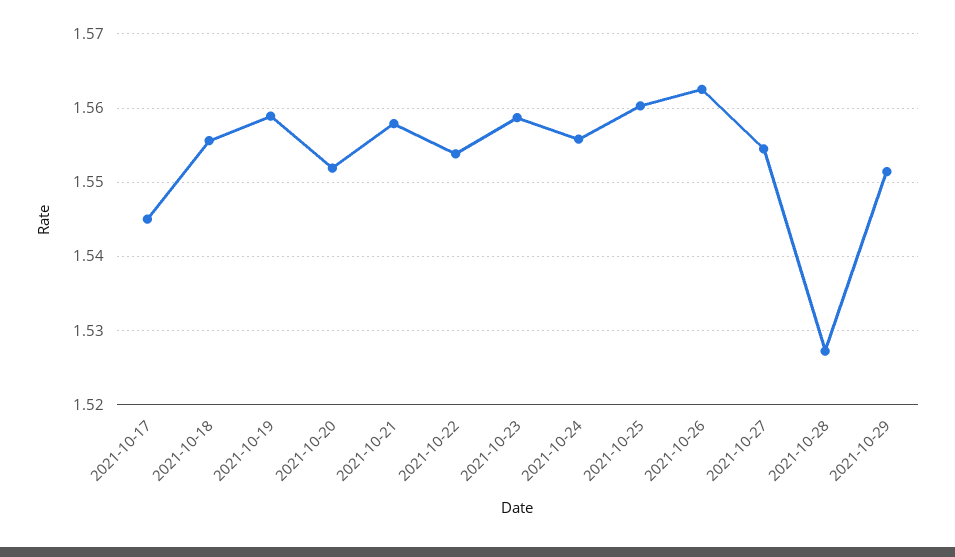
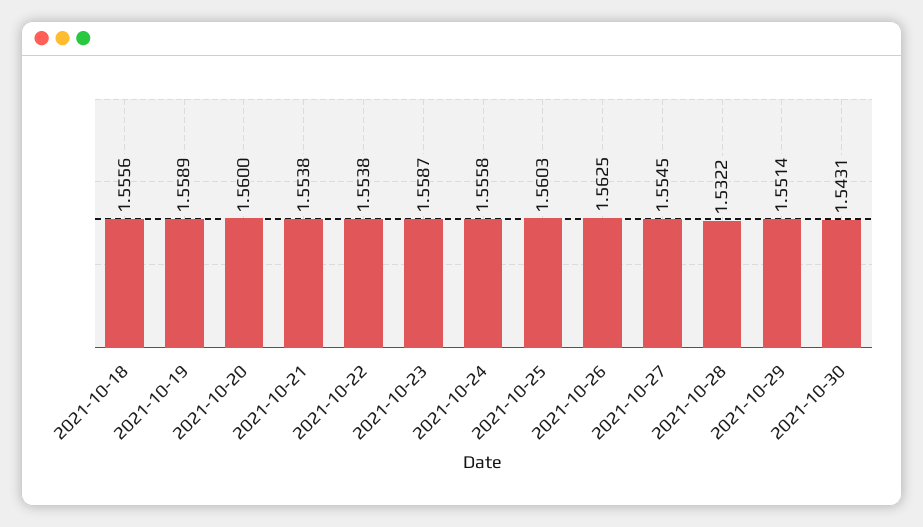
2021-10-17: 1.545 -> none
2021-10-20: 1.552 -> 1.56
2021-10-21: 1.558 -> 1.5538
2021-10-28: 1.527 -> 1.5322
2021-10-30: none -> 1.5431

